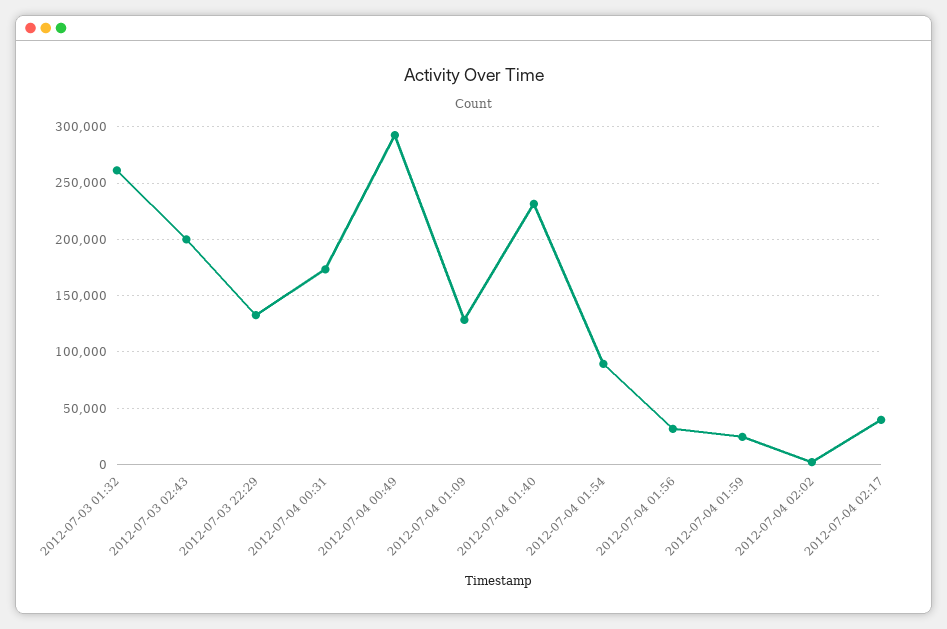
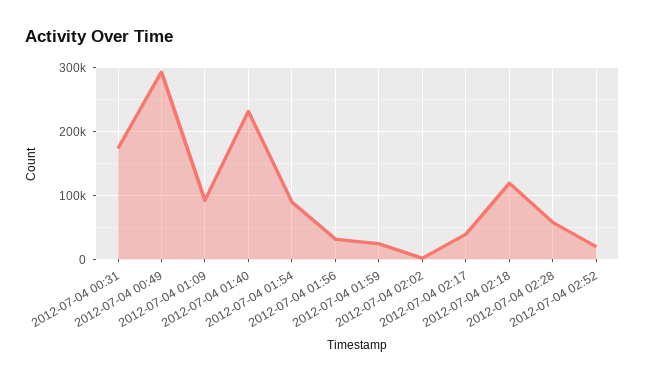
2012-07-03 01:32: 260000 -> none
2012-07-03 02:43: 200000 -> none
2012-07-03 22:29: 130000 -> none
2012-07-04 01:09: 130000 -> 90000
2012-07-04 02:18: none -> 120000
2012-07-04 02:28: none -> 60000
2012-07-04 02:52: none -> 20000

